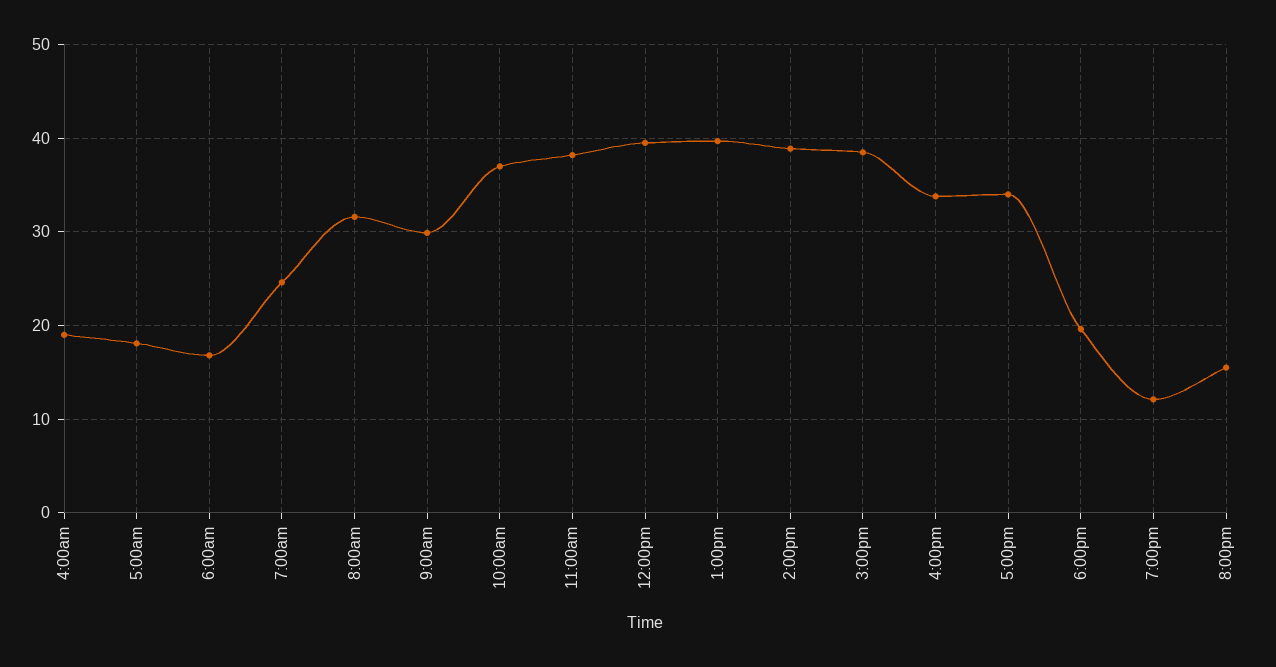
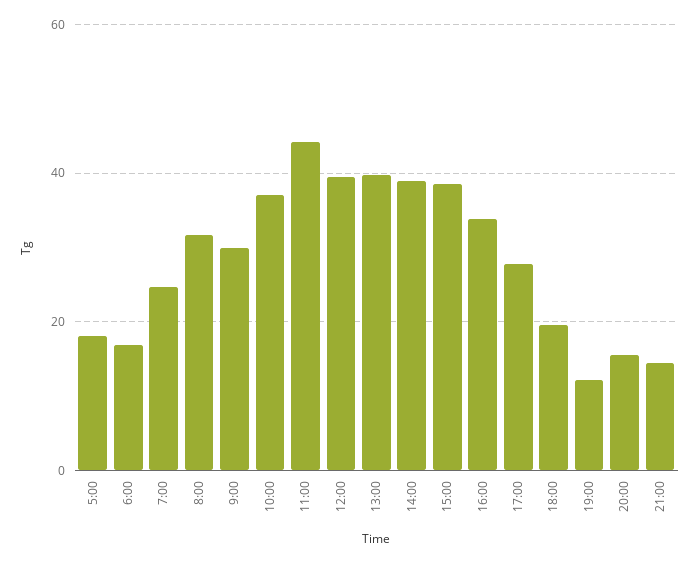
4:00am: 19 -> none
11:00am: 38 -> 44
5:00pm: 34 -> 28
21:00: none -> 14

